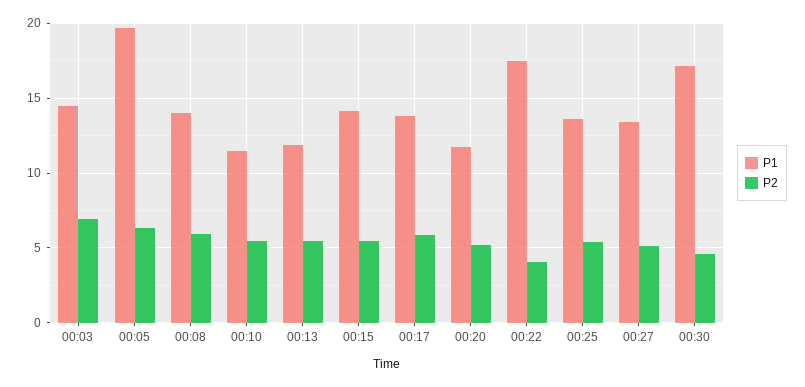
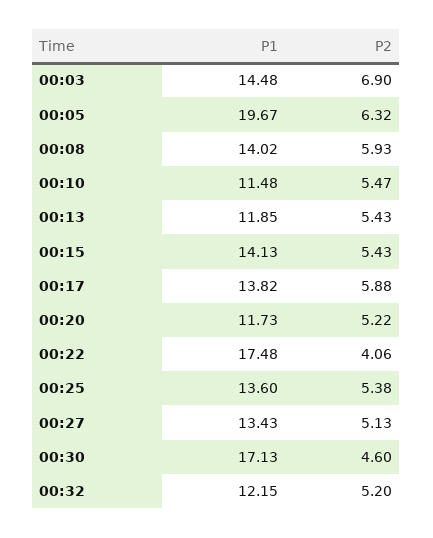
P1, 00:32: none -> 12.15
P2, 00:32: none -> 5.2

